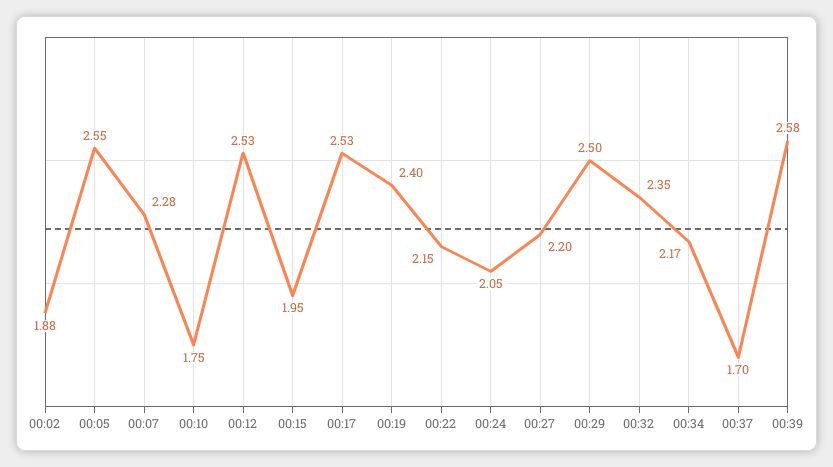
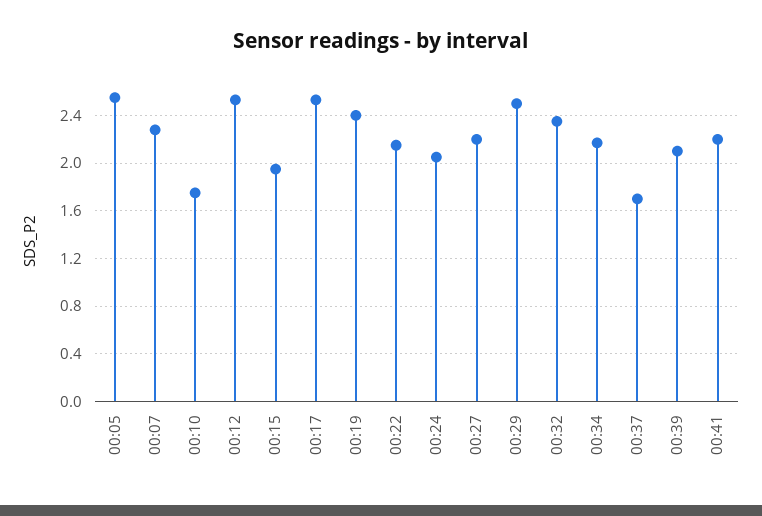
00:02: 1.88 -> none
00:39: 2.58 -> 2.1
00:41: none -> 2.2

